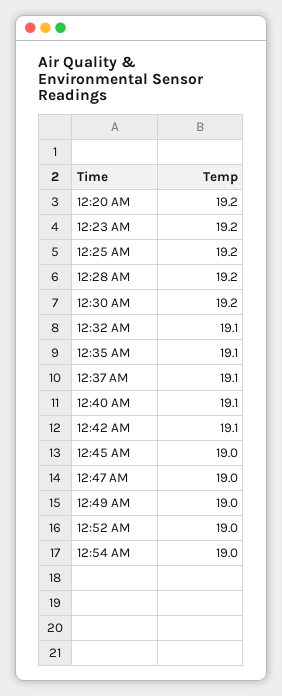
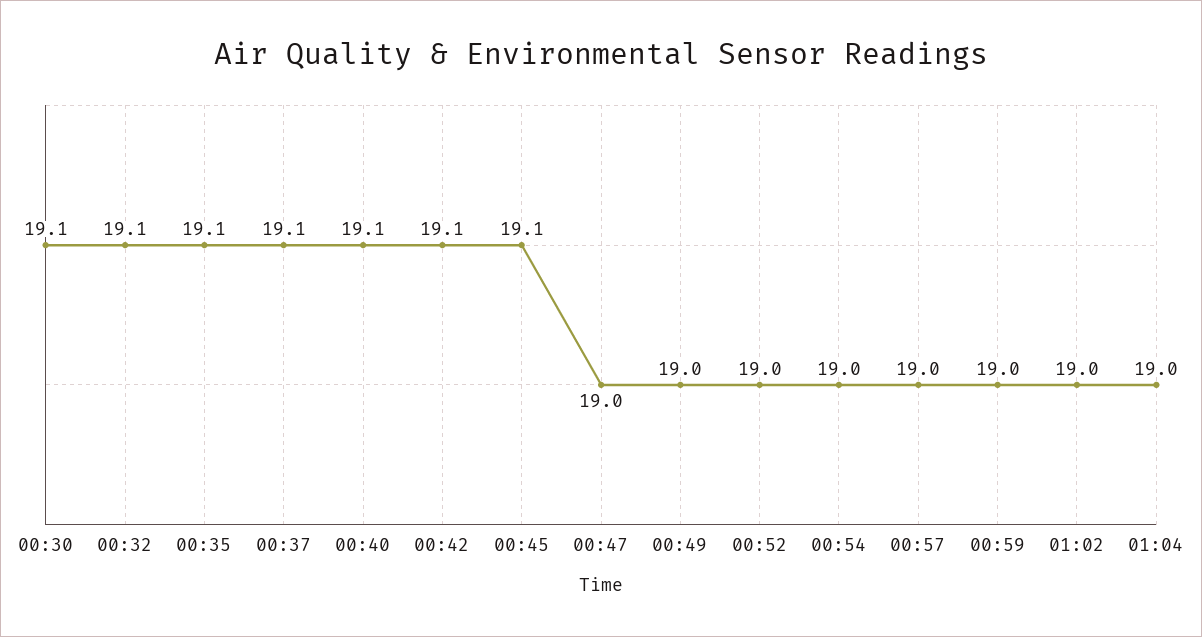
12:20 AM: 19.2 -> none
12:23 AM: 19.2 -> none
12:25 AM: 19.2 -> none
12:28 AM: 19.2 -> none
12:30 AM: 19.2 -> 19.1
12:45 AM: 19 -> 19.1
00:57: none -> 19
00:59: none -> 19
01:02: none -> 19
01:04: none -> 19

